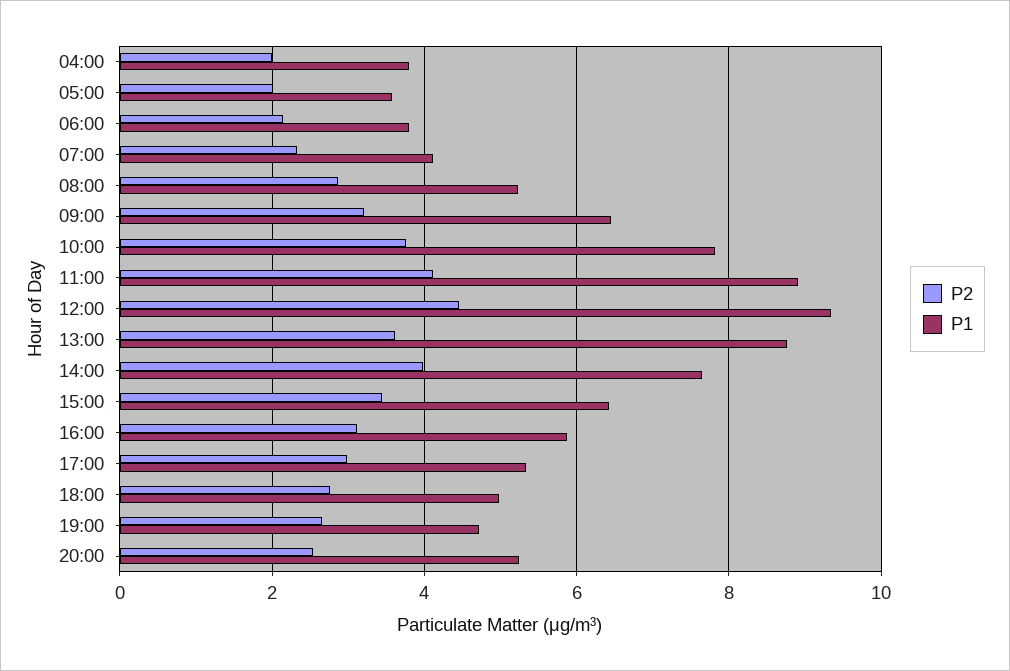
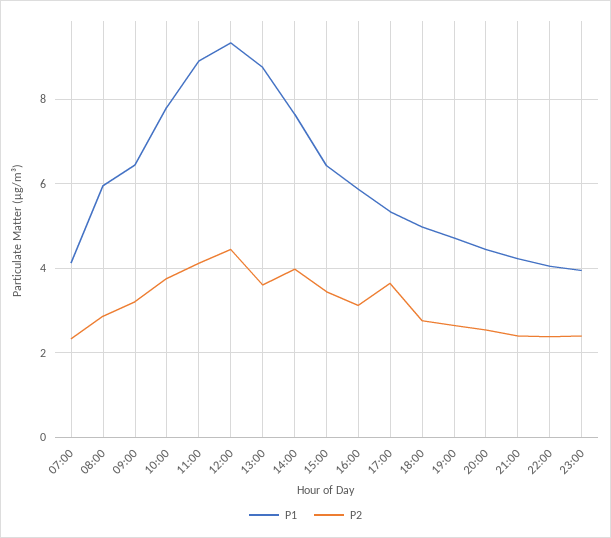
P2, 04:00: 2 -> none
P1, 04:00: 3.8 -> none
P2, 05:00: 2 -> none
P1, 05:00: 3.6 -> none
P2, 06:00: 2.2 -> none
P1, 06:00: 3.8 -> none
P1, 08:00: 5.2 -> 6
P2, 17:00: 3 -> 3.6
P1, 20:00: 5.2 -> 4.4
P1, 21:00: none -> 4.2
P2, 21:00: none -> 2.4
P1, 22:00: none -> 4
P2, 22:00: none -> 2.4
P1, 23:00: none -> 4
P2, 23:00: none -> 2.4

